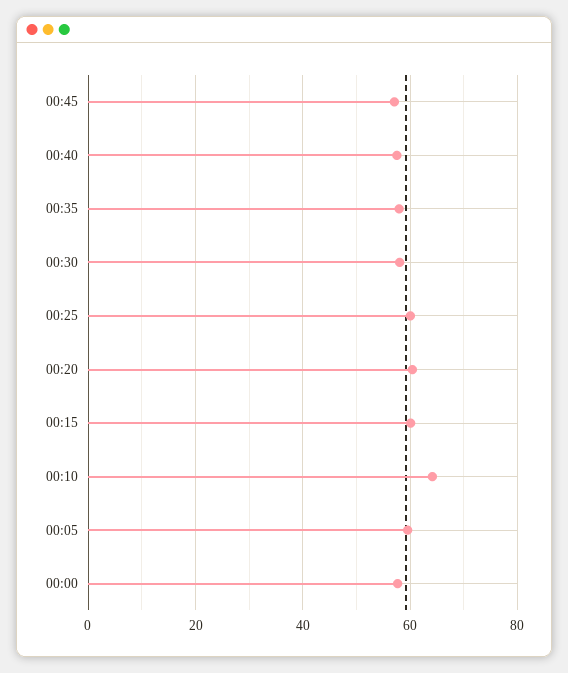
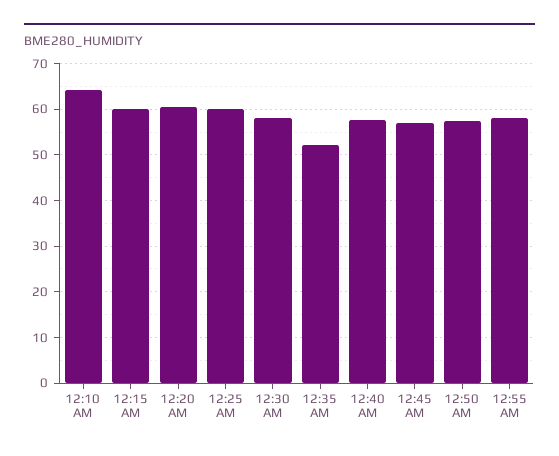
00:35: 58 -> 52
00:05: 60 -> none
00:00: 58 -> none
12:50 AM: none -> 58
12:55 AM: none -> 58

